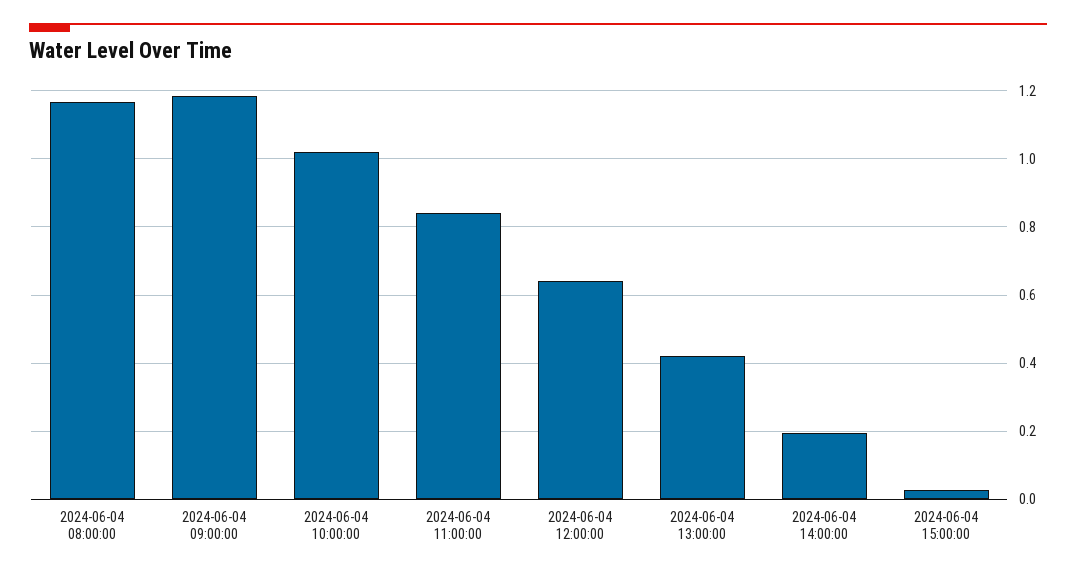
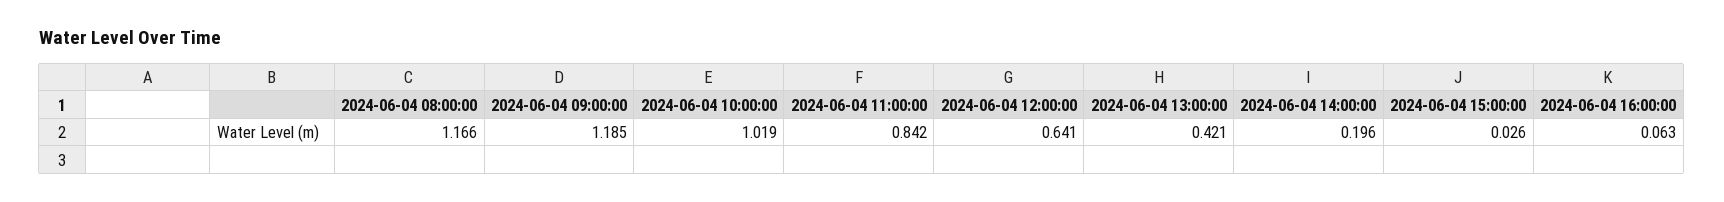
2024-06-04 16:00:00: none -> 0.063

